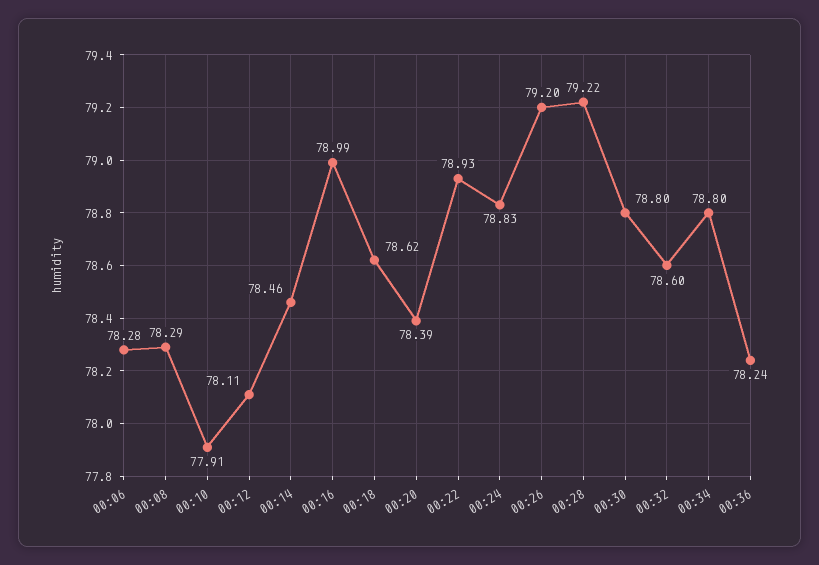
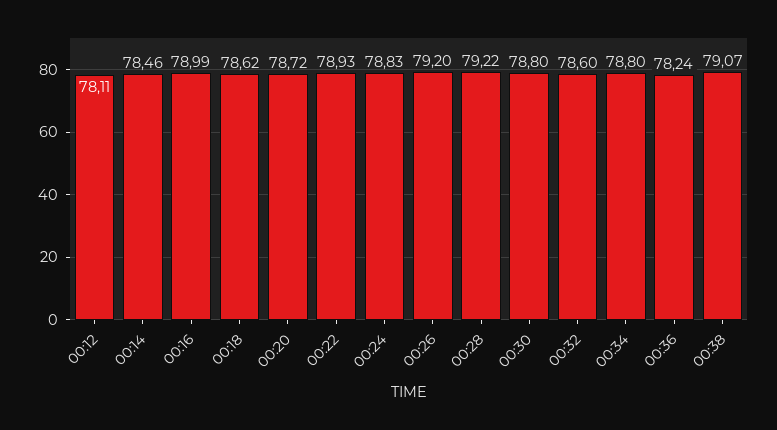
00:06: 78.28 -> none
00:08: 78.29 -> none
00:10: 77.91 -> none
00:20: 78.39 -> 78.72
00:38: none -> 79.07

